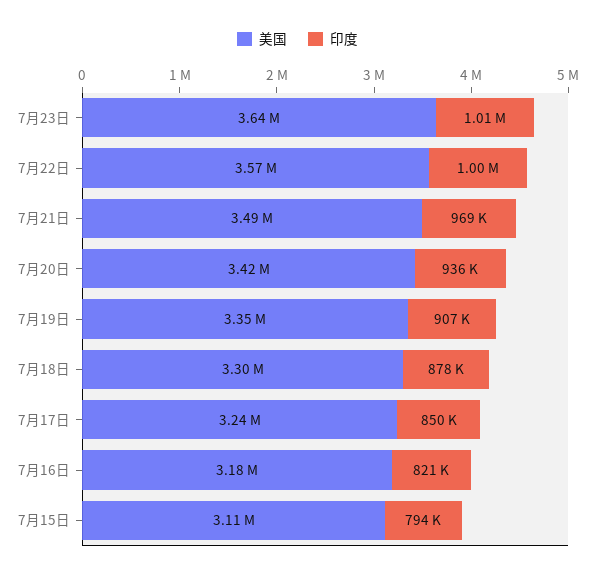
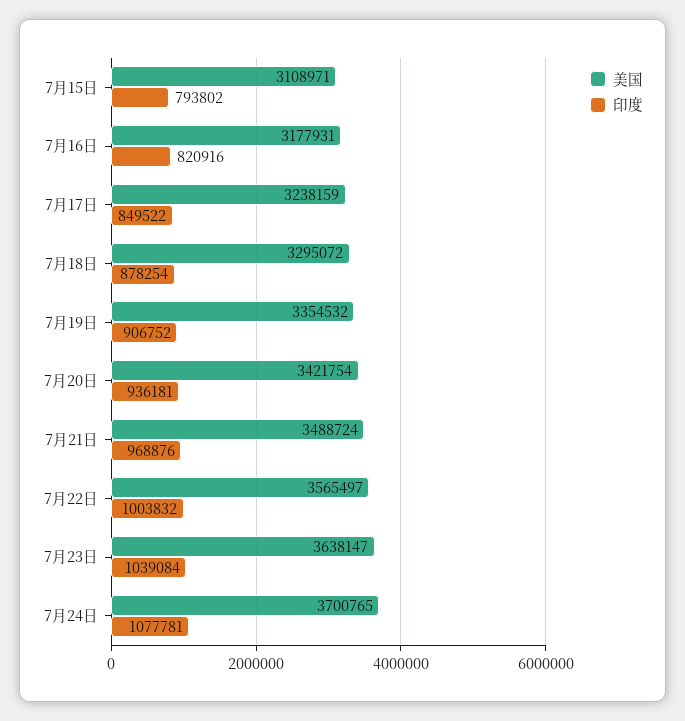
印度, 7月23日: 1010000 -> 1039084
美国, 7月24日: none -> 3700765
印度, 7月24日: none -> 1077781

